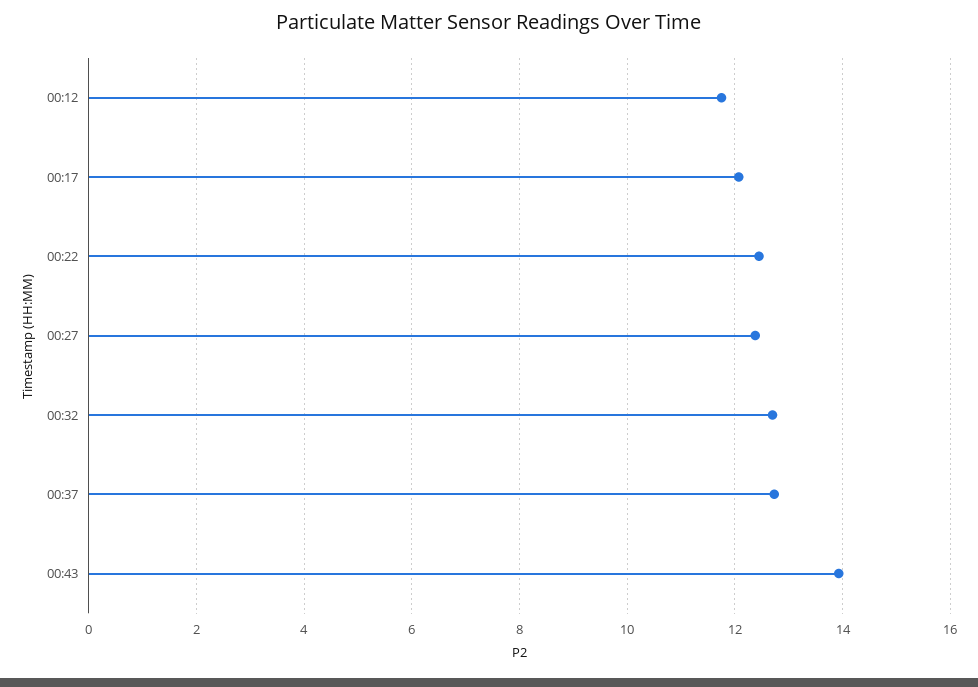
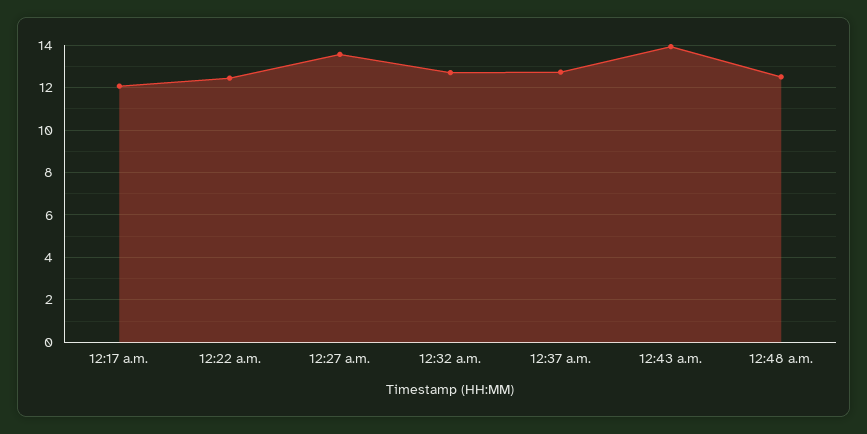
00:12: 11.8 -> none
00:27: 12.4 -> 13.5
12:48 a.m.: none -> 12.5

